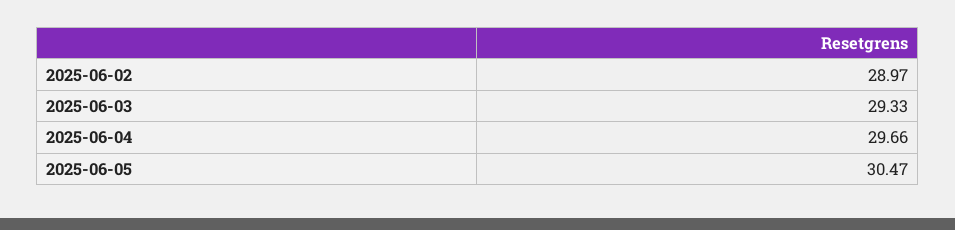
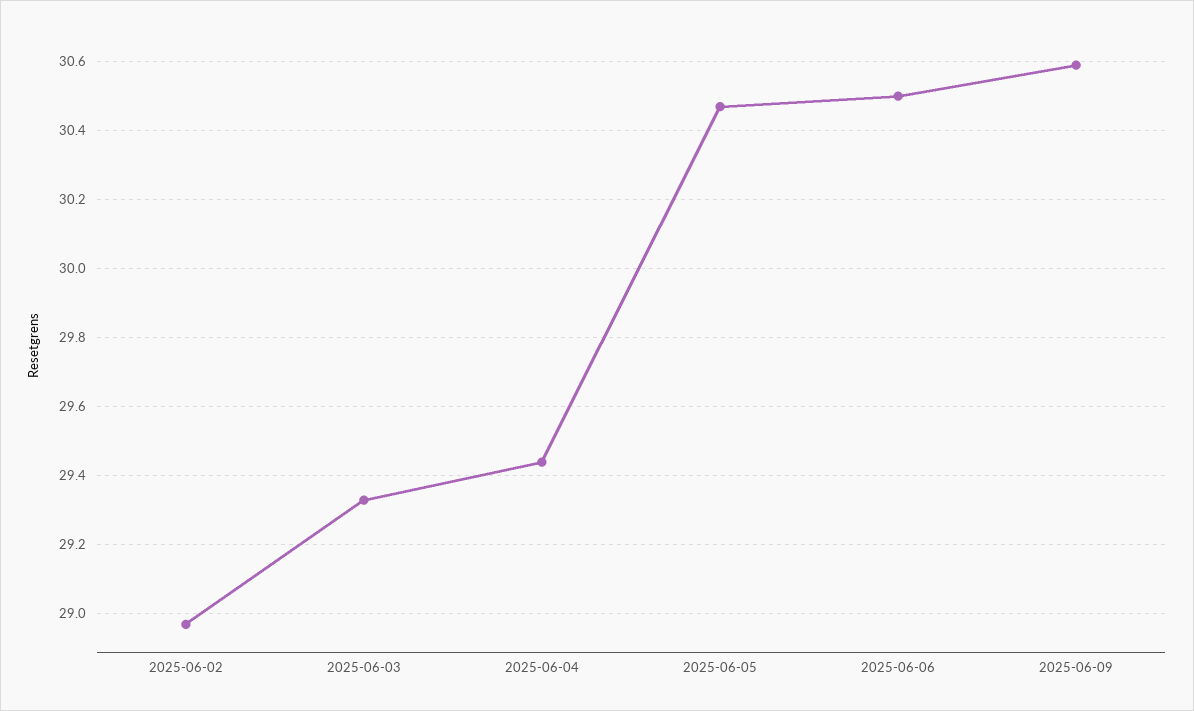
2025-06-04: 29.66 -> 29.45
2025-06-06: none -> 30.5
2025-06-09: none -> 30.6

